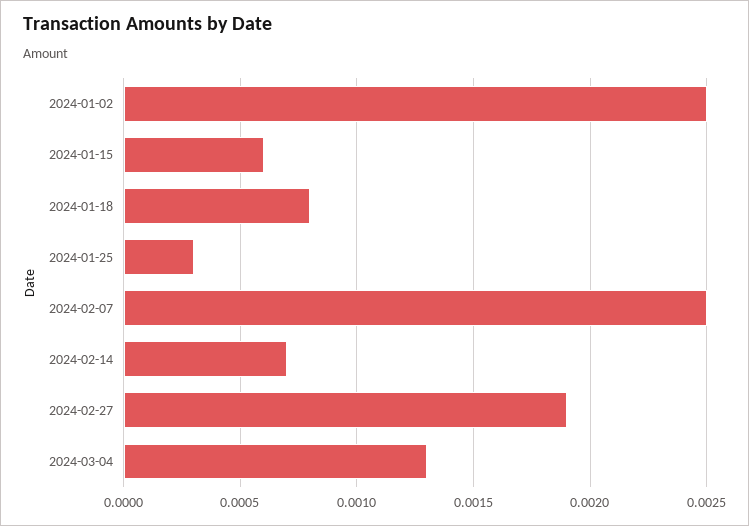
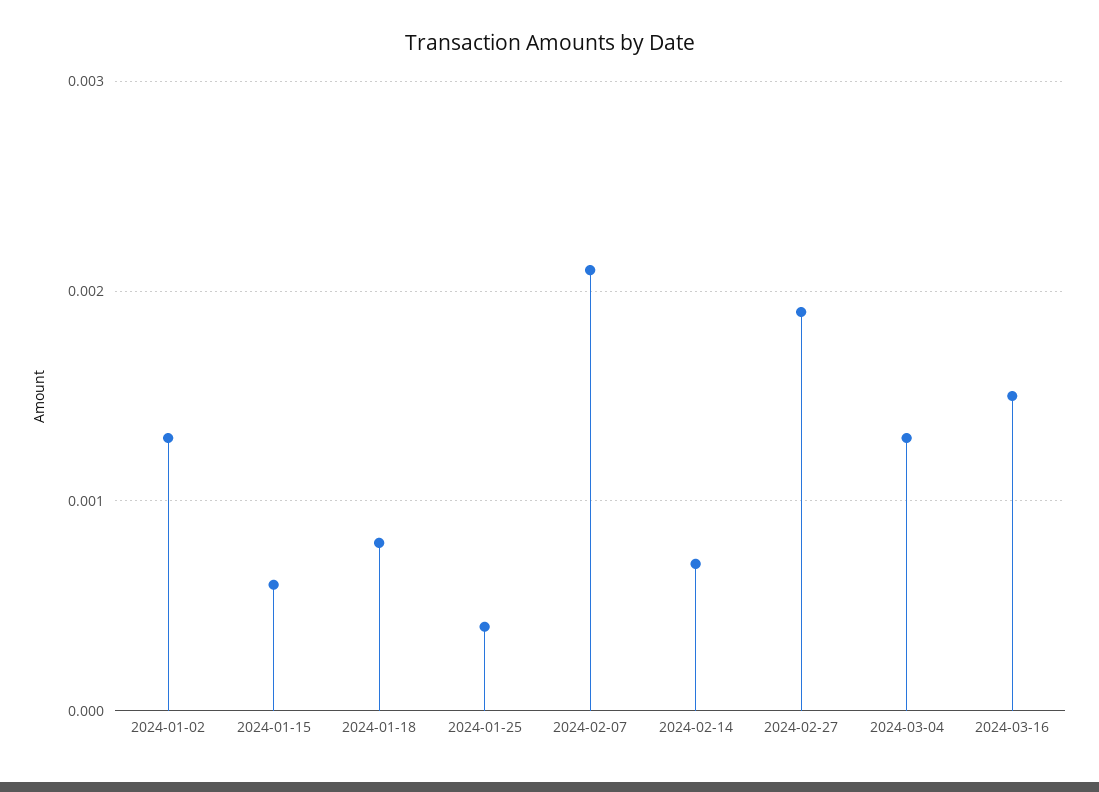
2024-01-02: 0.0025 -> 0.0013
2024-01-25: 0.0003 -> 0.0004
2024-02-07: 0.0025 -> 0.0021
2024-03-16: none -> 0.0015

